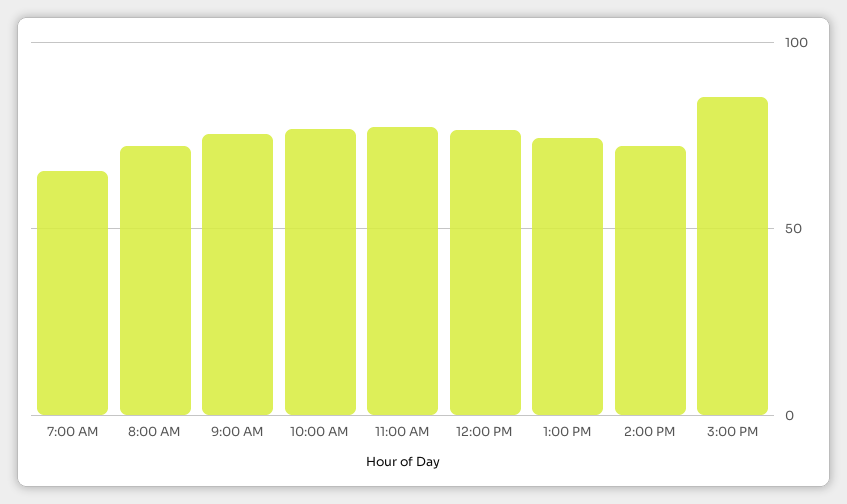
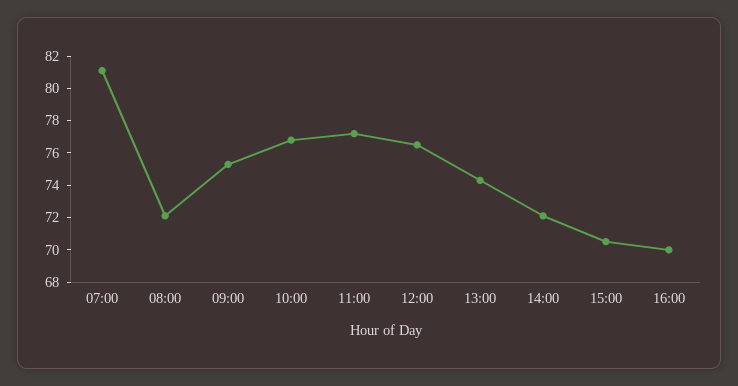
7:00 AM: 65 -> 81
3:00 PM: 85 -> 70.5
16:00: none -> 70

